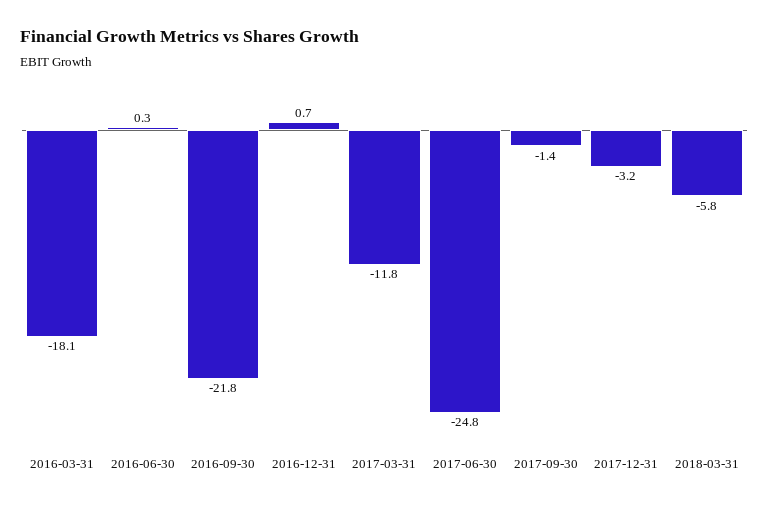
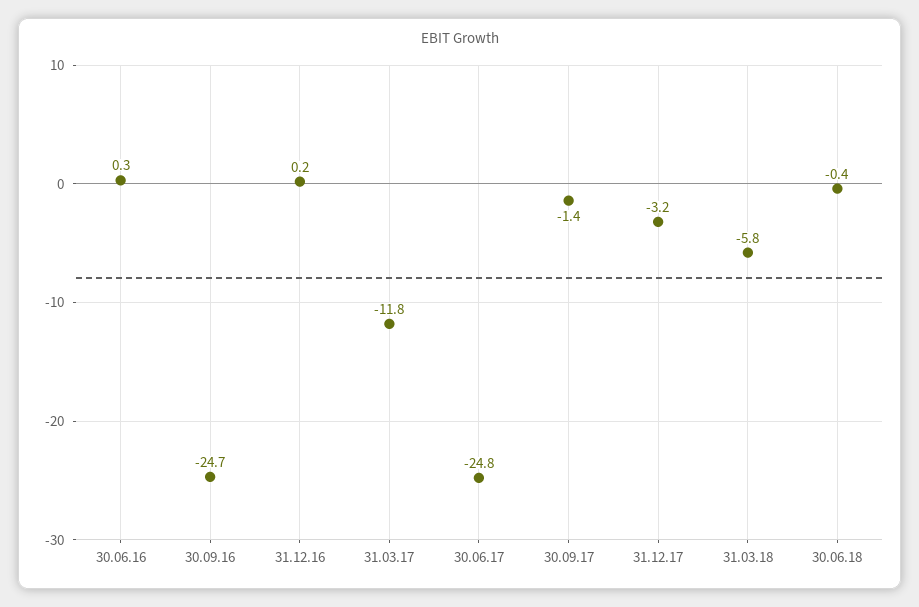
2016-03-31: -18.1 -> none
2016-09-30: -21.8 -> -24.7
2016-12-31: 0.7 -> 0.2
30.06.18: none -> -0.4

